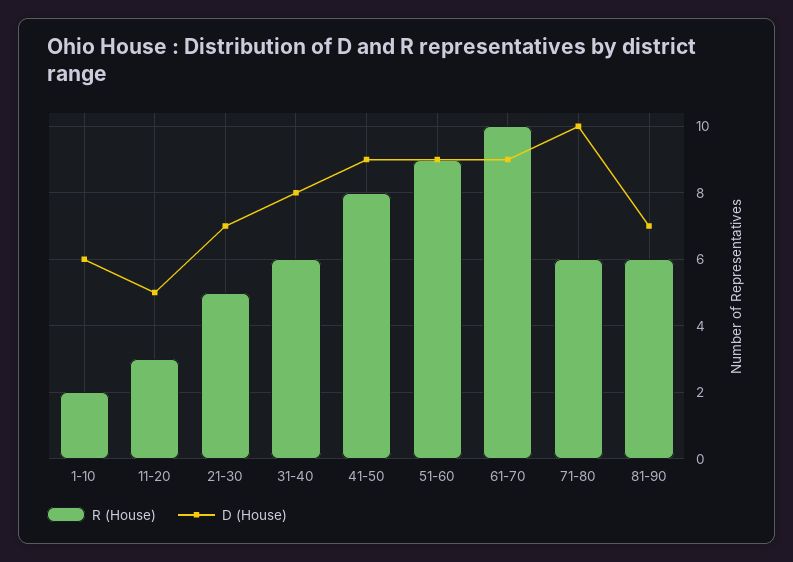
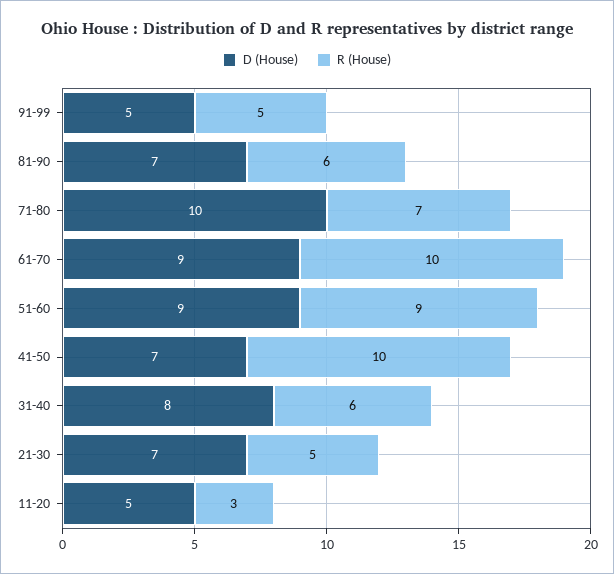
R (House), 1-10: 2 -> none
D (House), 1-10: 6 -> none
R (House), 41-50: 8 -> 10
D (House), 41-50: 9 -> 7
R (House), 71-80: 6 -> 7
D (House), 91-99: none -> 5
R (House), 91-99: none -> 5

